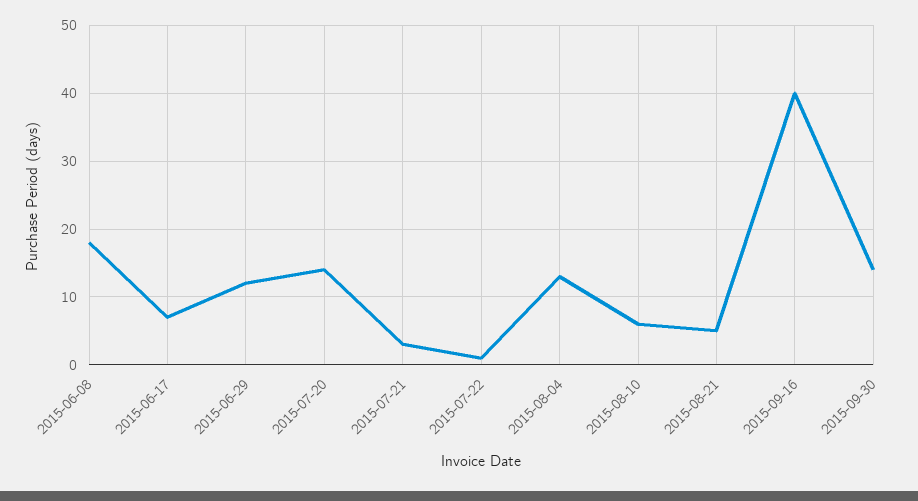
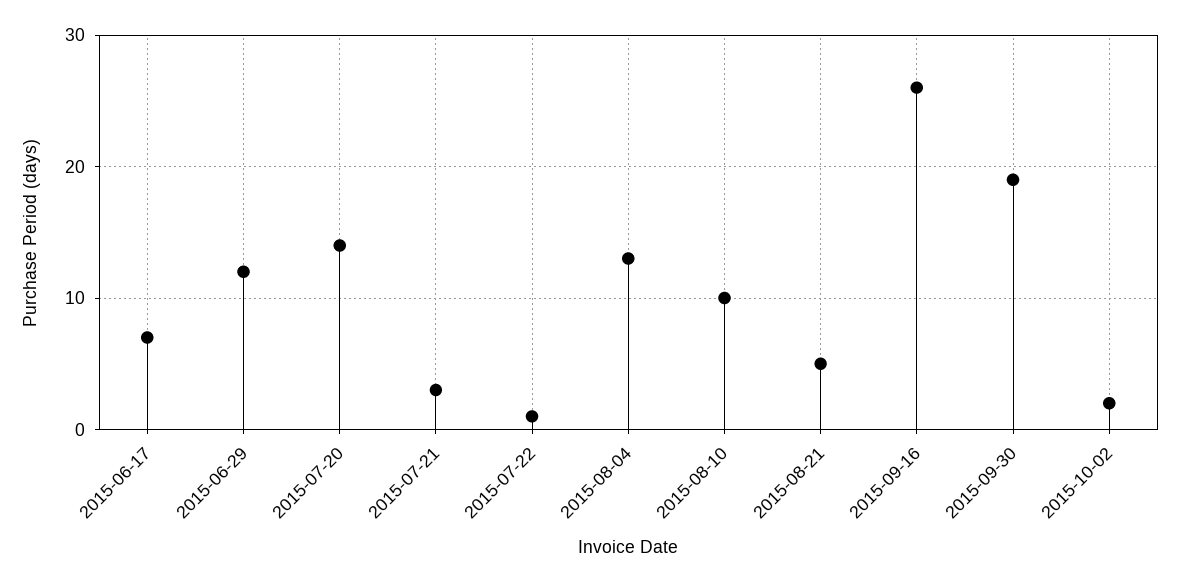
2015-06-08: 18 -> none
2015-08-10: 6 -> 10
2015-09-16: 40 -> 26
2015-09-30: 14 -> 19
2015-10-02: none -> 2

